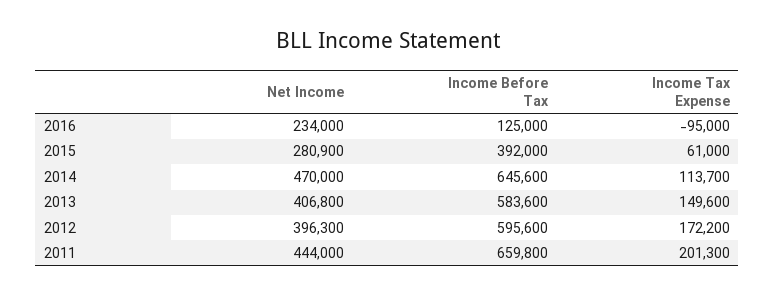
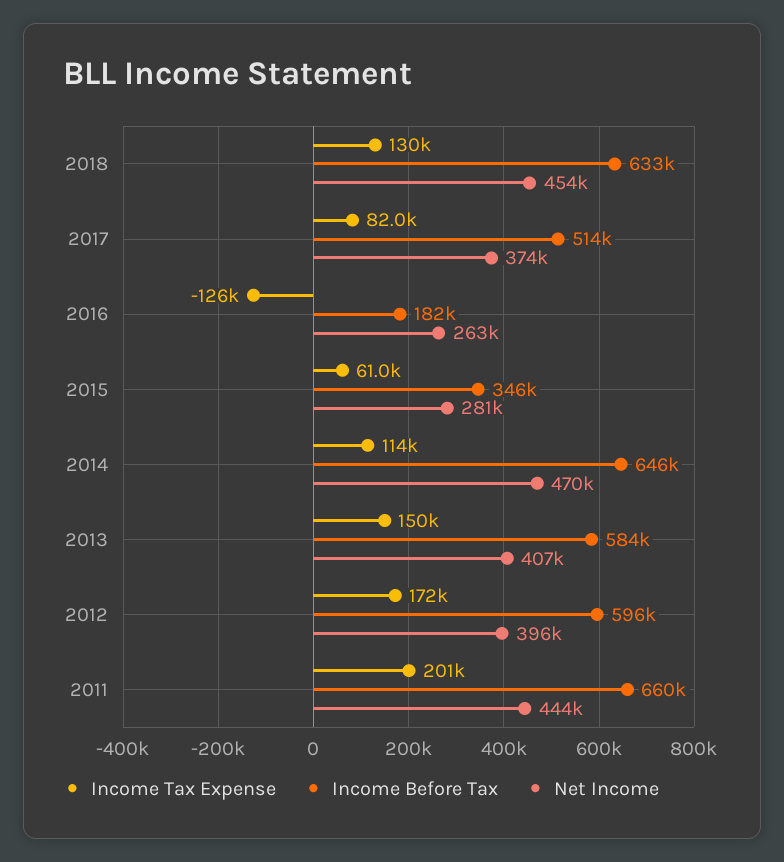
Net Income, 2016: 234000 -> 263000
Income Before Tax, 2016: 125000 -> 182000
Income Tax Expense, 2016: -95000 -> -126000
Income Before Tax, 2015: 392000 -> 346000
Income Tax Expense, 2018: none -> 130000
Income Before Tax, 2018: none -> 633000
Net Income, 2018: none -> 454000
Income Tax Expense, 2017: none -> 82000
Income Before Tax, 2017: none -> 514000
Net Income, 2017: none -> 374000

